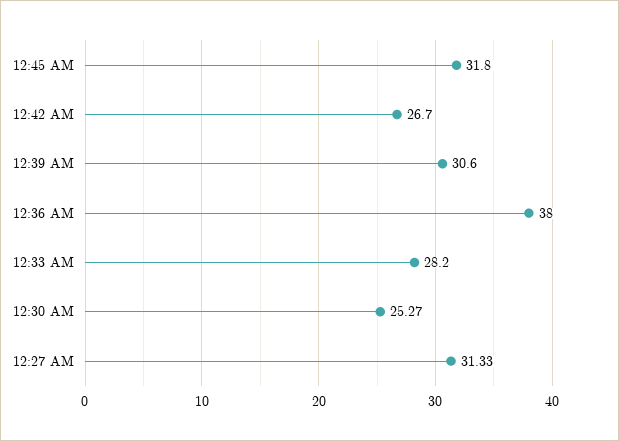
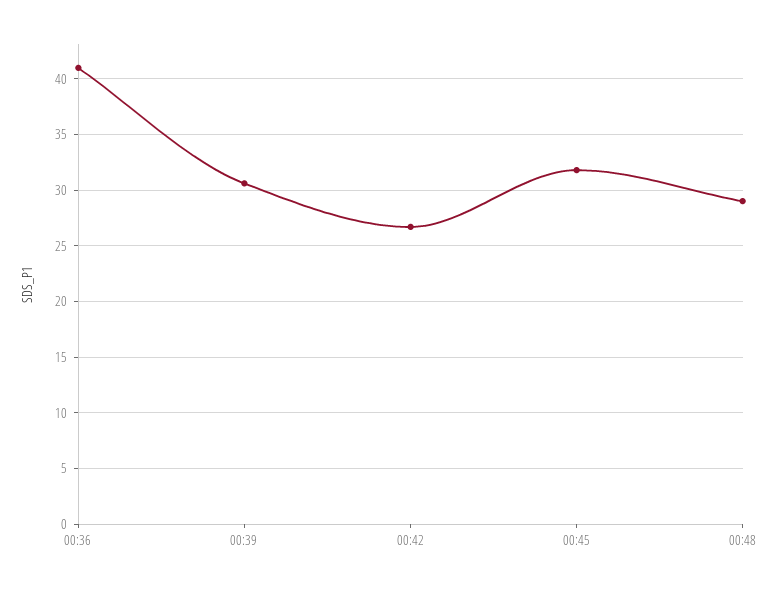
12:36 AM: 38 -> 41
12:33 AM: 28.2 -> none
12:30 AM: 25.27 -> none
12:27 AM: 31.33 -> none
00:48: none -> 29

